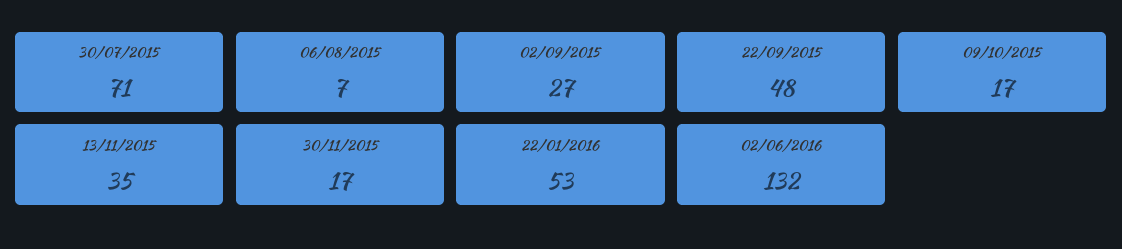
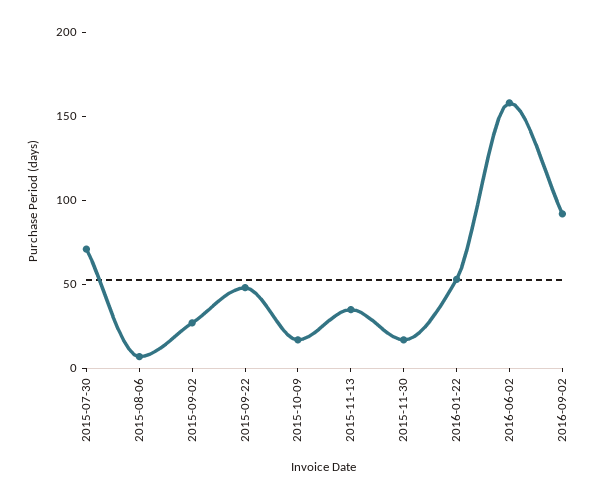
02/06/2016: 132 -> 160
2016-09-02: none -> 90

